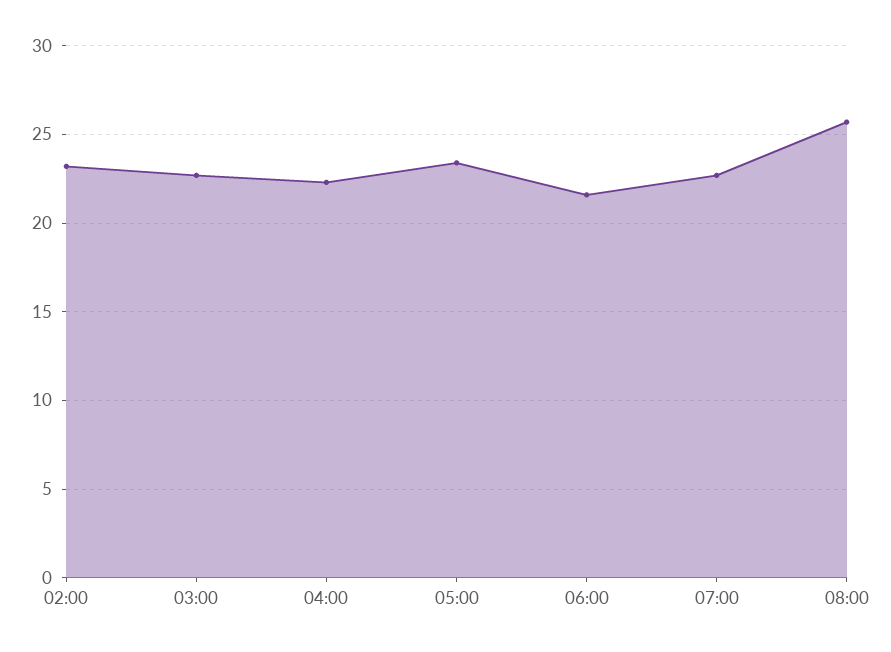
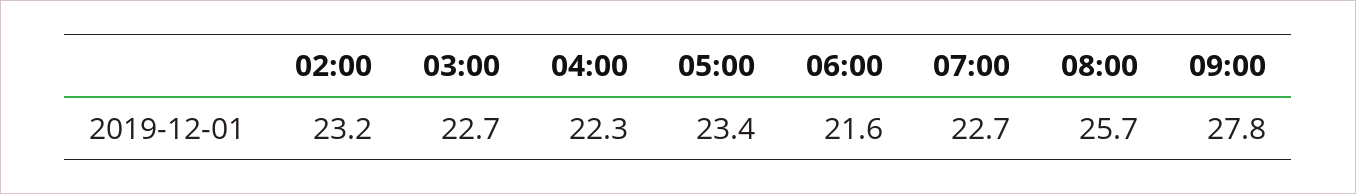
09:00: none -> 27.8

